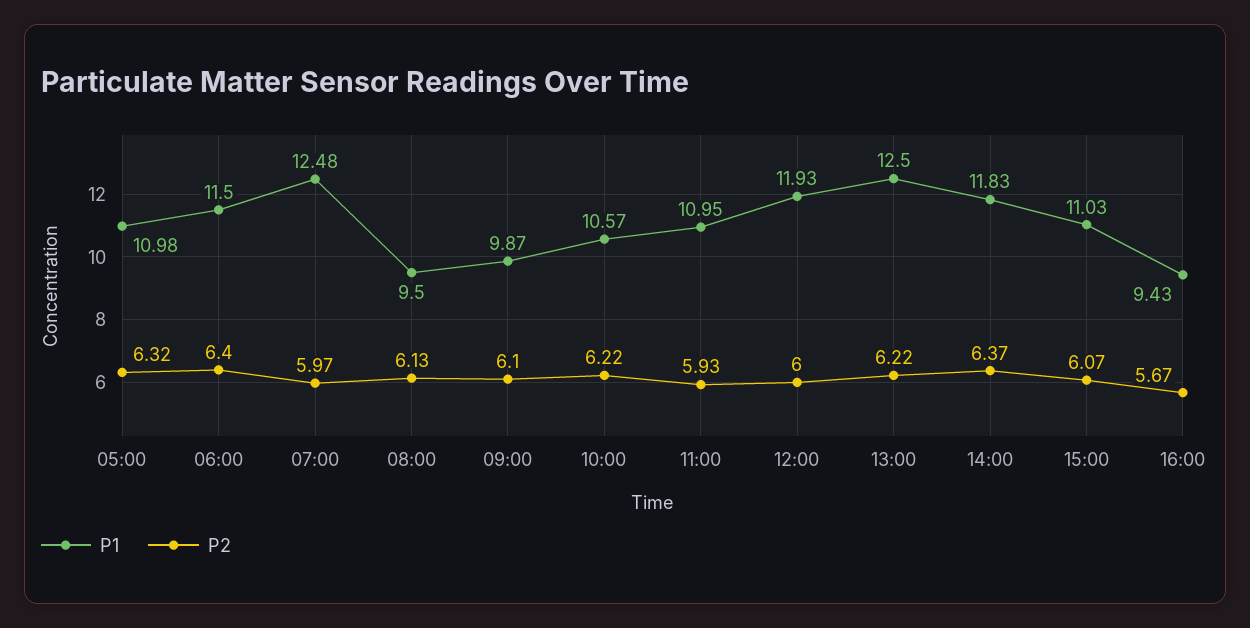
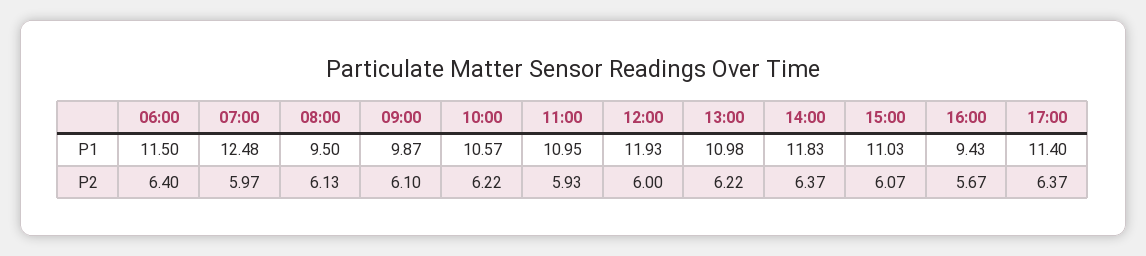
P1, 05:00: 10.98 -> none
P2, 05:00: 6.32 -> none
P1, 13:00: 12.5 -> 10.98
P1, 17:00: none -> 11.4
P2, 17:00: none -> 6.37

